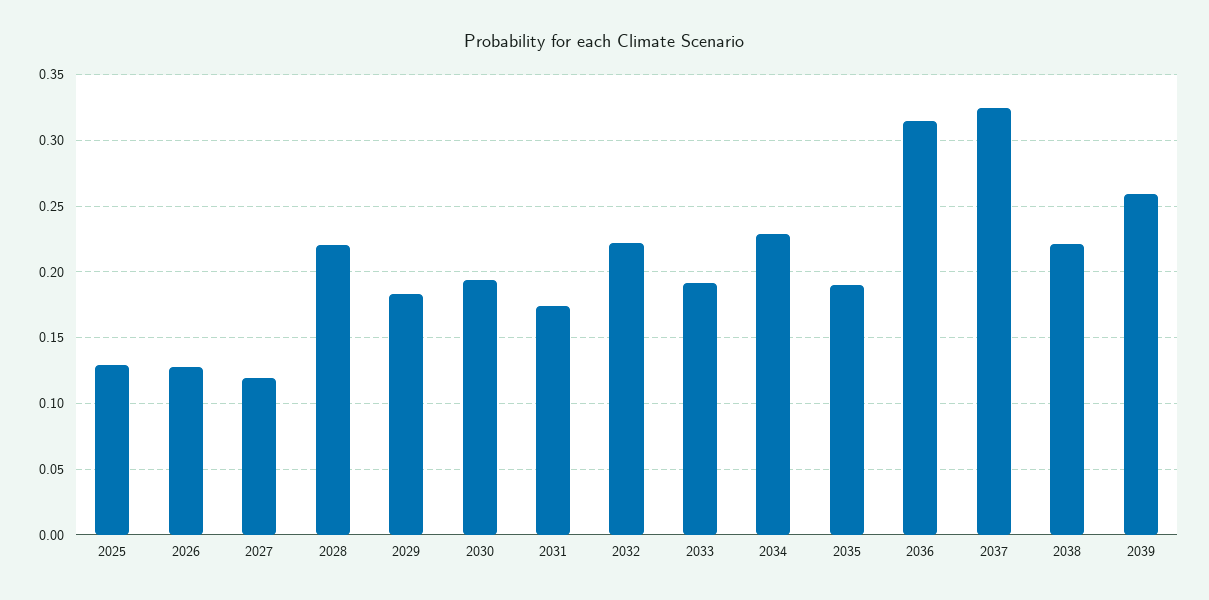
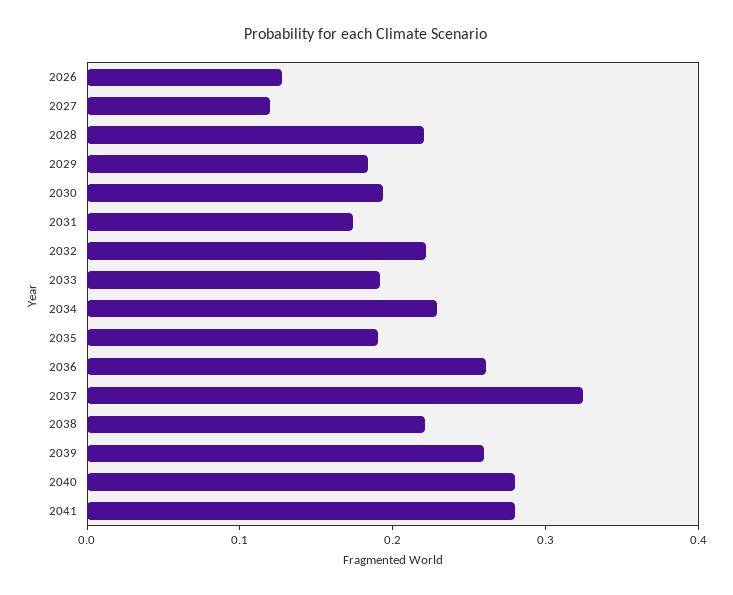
2025: 0.13 -> none
2036: 0.315 -> 0.26
2040: none -> 0.28
2041: none -> 0.28

